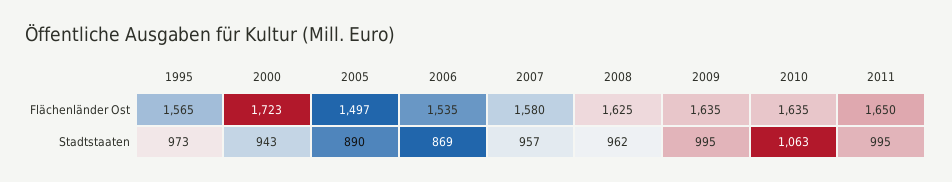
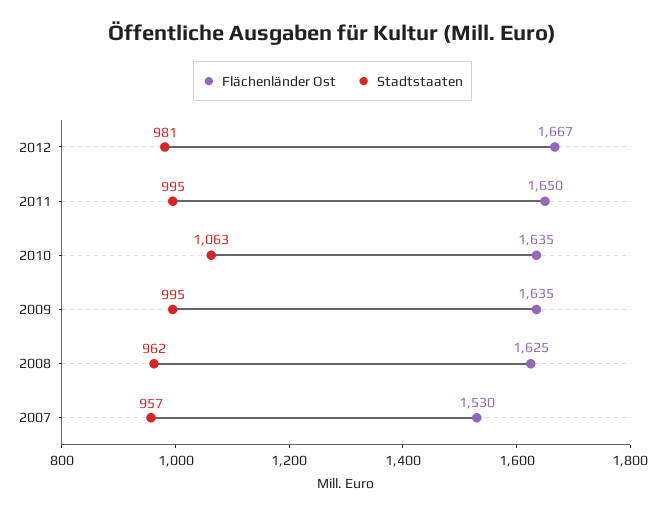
Flächenländer Ost, 1995: 1565 -> none
Flächenländer Ost, 2000: 1723 -> none
Flächenländer Ost, 2005: 1497 -> none
Flächenländer Ost, 2006: 1535 -> none
Flächenländer Ost, 2007: 1580 -> 1530
Stadtstaaten, 1995: 973 -> none
Stadtstaaten, 2000: 943 -> none
Stadtstaaten, 2005: 890 -> none
Stadtstaaten, 2006: 869 -> none
Flächenländer Ost, 2012: none -> 1667
Stadtstaaten, 2012: none -> 981

